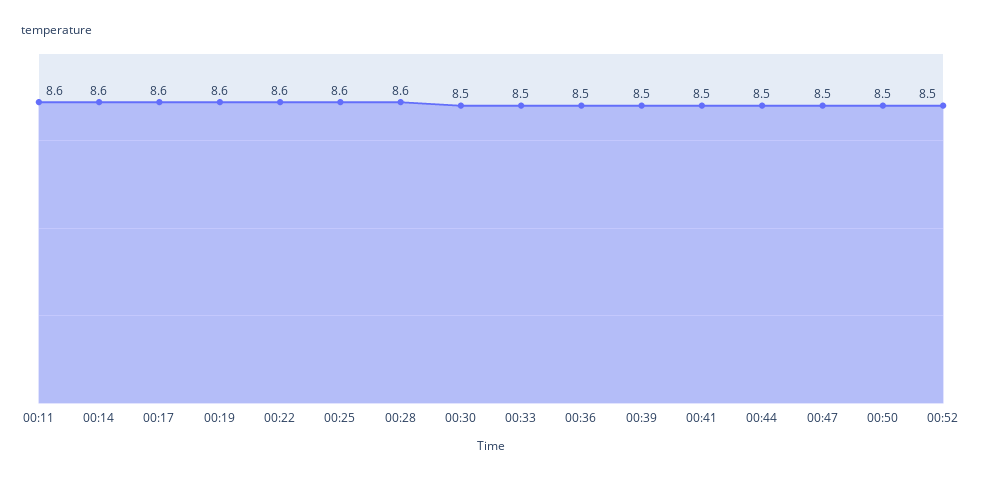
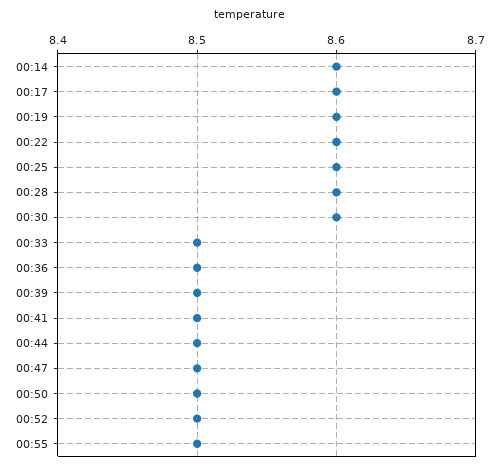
00:11: 8.6 -> none
00:30: 8.5 -> 8.6
00:55: none -> 8.5

